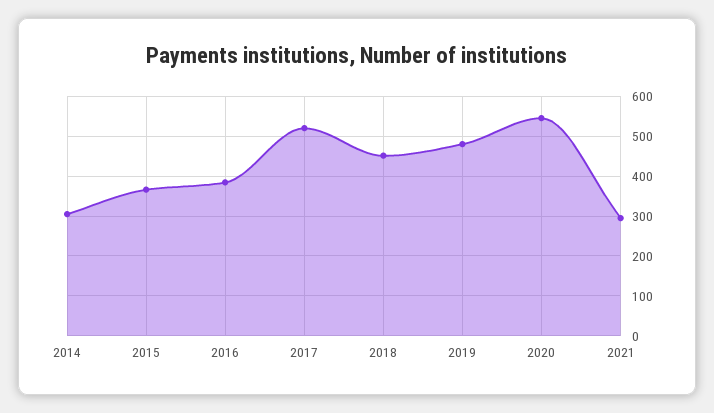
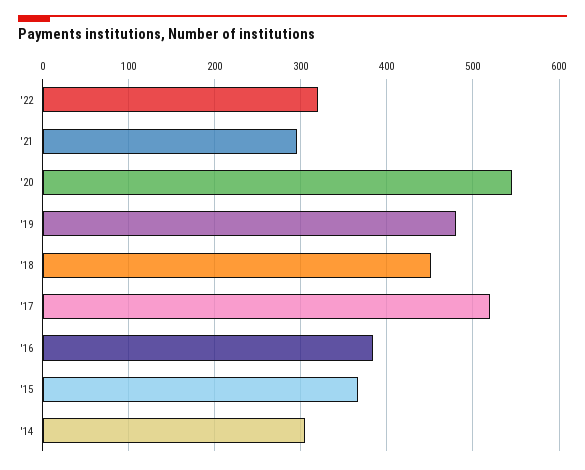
'22: none -> 320

